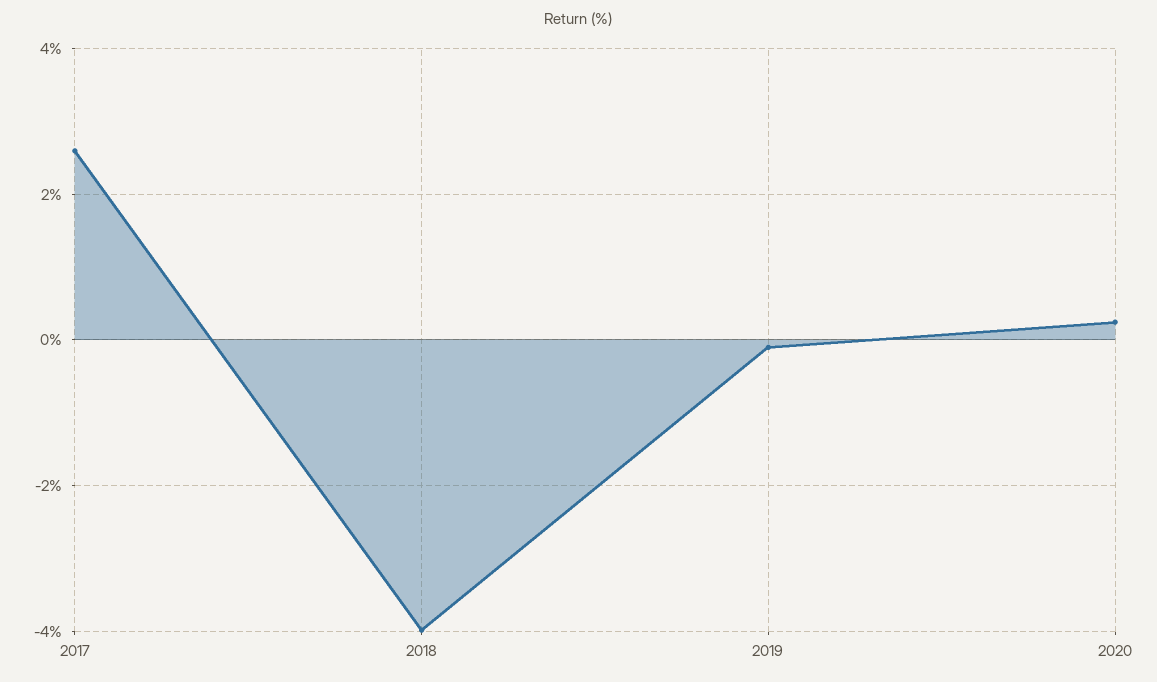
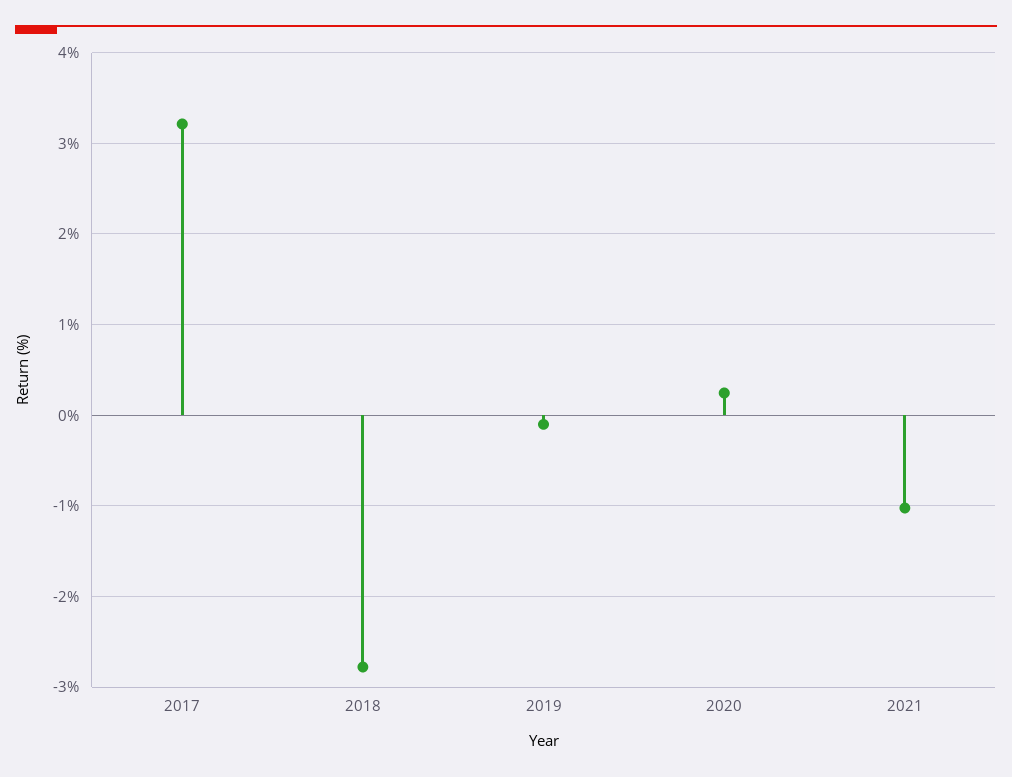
2017: 2.6 -> 3.2
2018: -4 -> -2.8
2021: none -> -1

